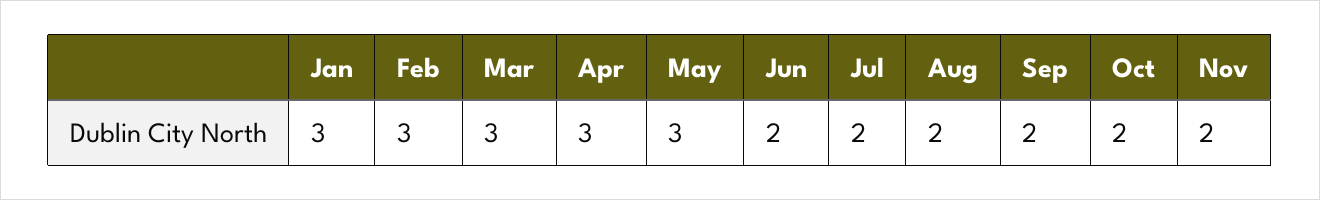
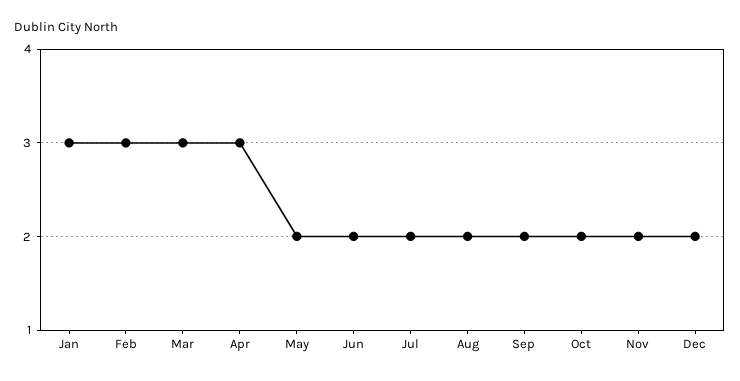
May: 3 -> 2
Dec: none -> 2

